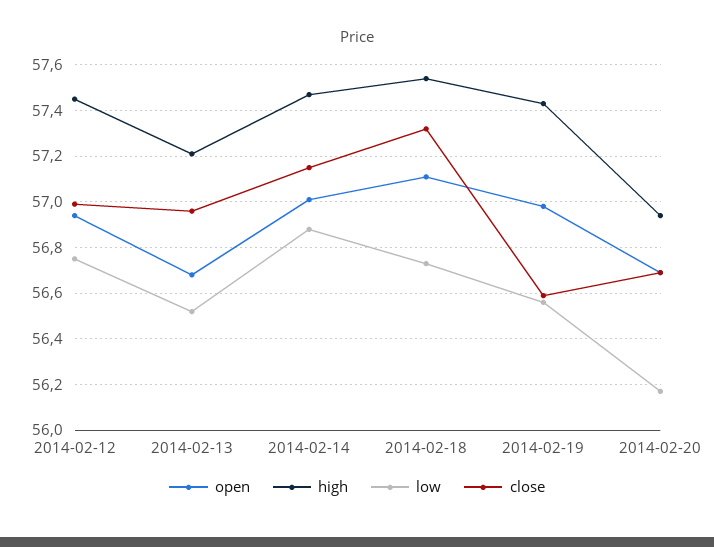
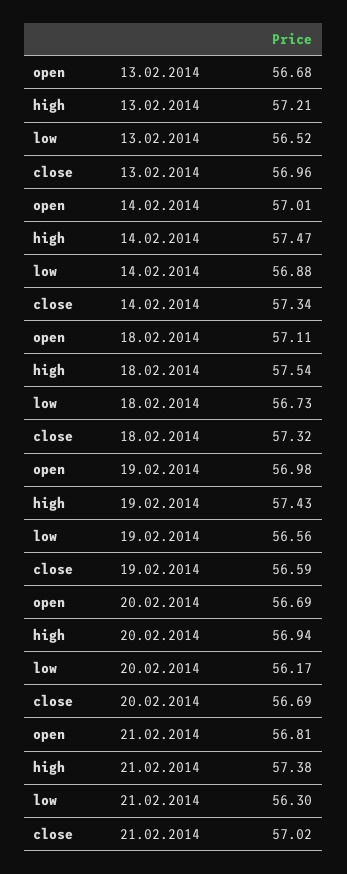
open, 2014-02-12: 56.95 -> none
high, 2014-02-12: 57.45 -> none
low, 2014-02-12: 56.75 -> none
close, 2014-02-12: 57 -> none
close, 2014-02-14: 57.15 -> 57.34
open, 21.02.2014: none -> 56.81
high, 21.02.2014: none -> 57.38
low, 21.02.2014: none -> 56.3
close, 21.02.2014: none -> 57.02

